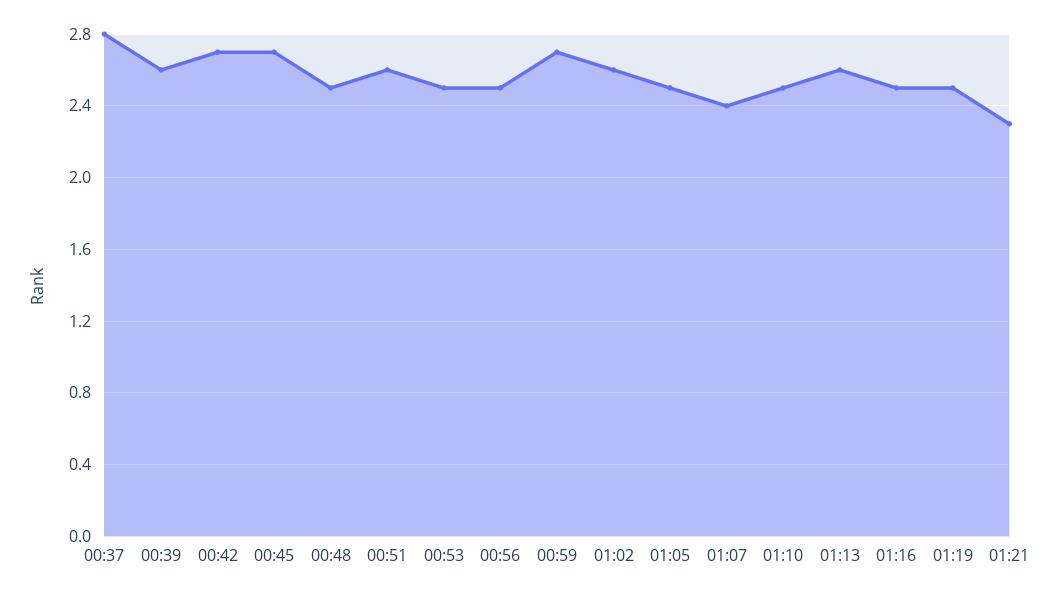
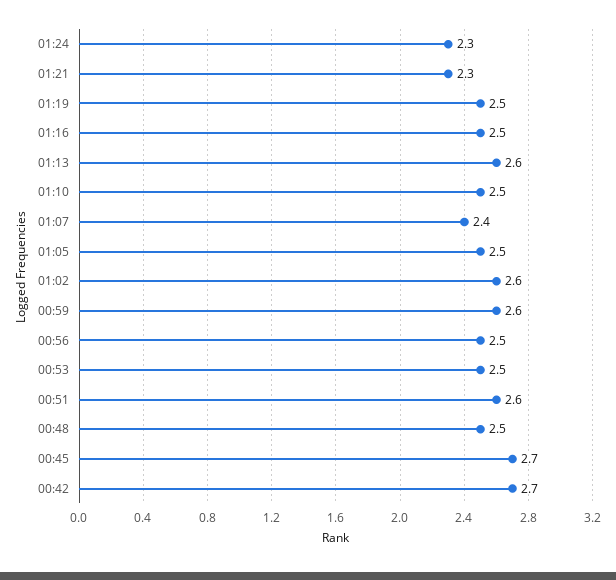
00:37: 2.8 -> none
00:39: 2.6 -> none
00:59: 2.7 -> 2.6
01:24: none -> 2.3

